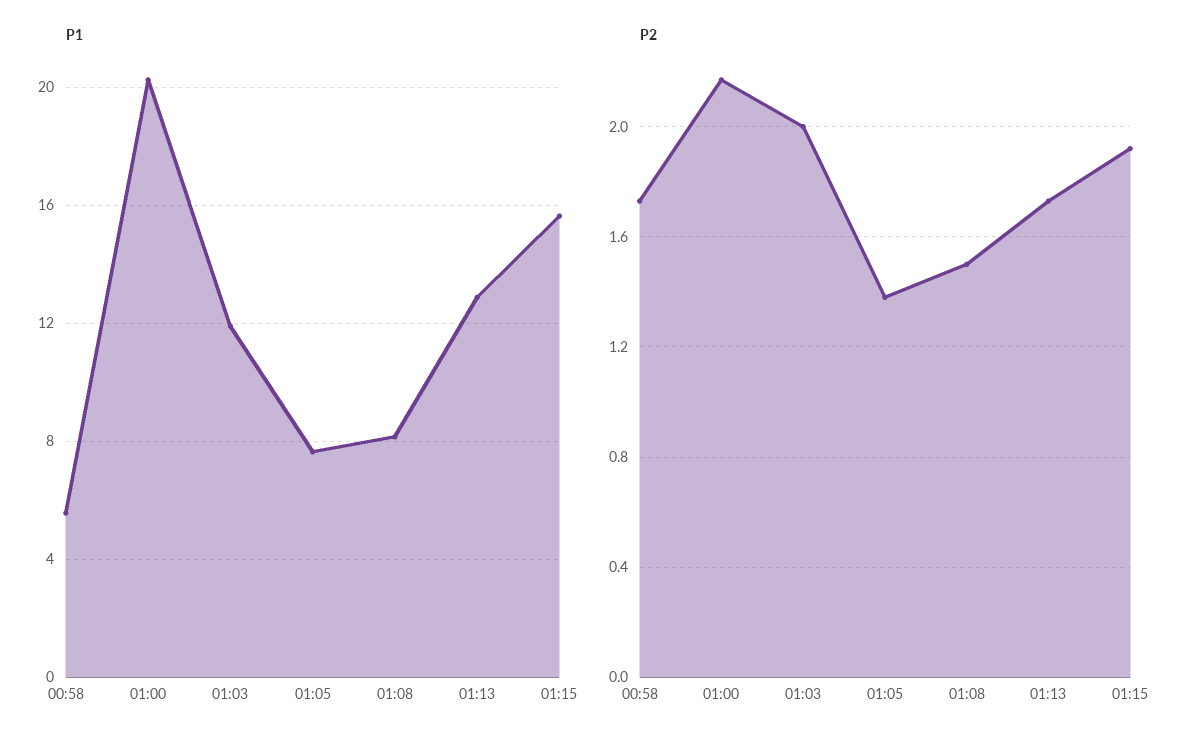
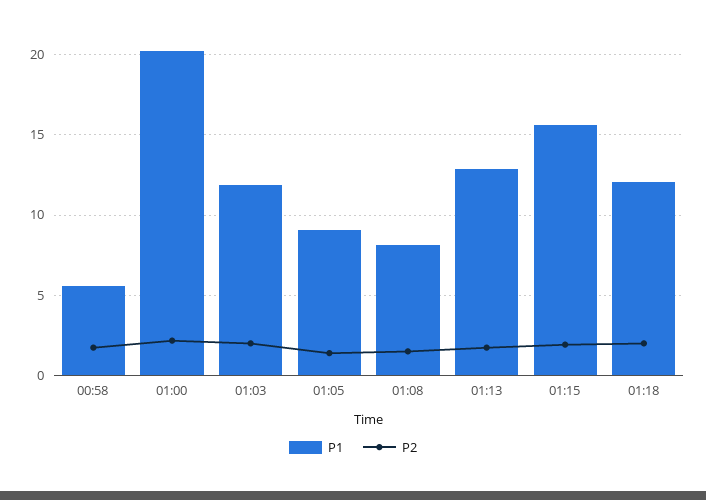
P1, 01:05: 7.5 -> 9
P1, 01:18: none -> 12
P2, 01:18: none -> 2

